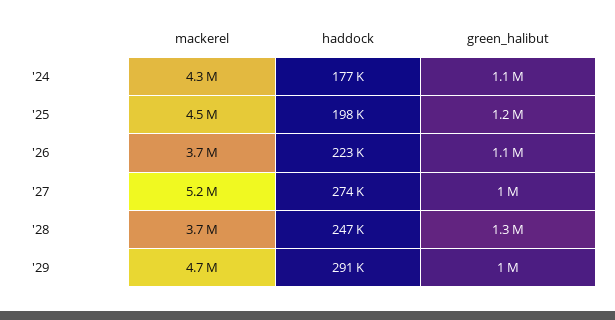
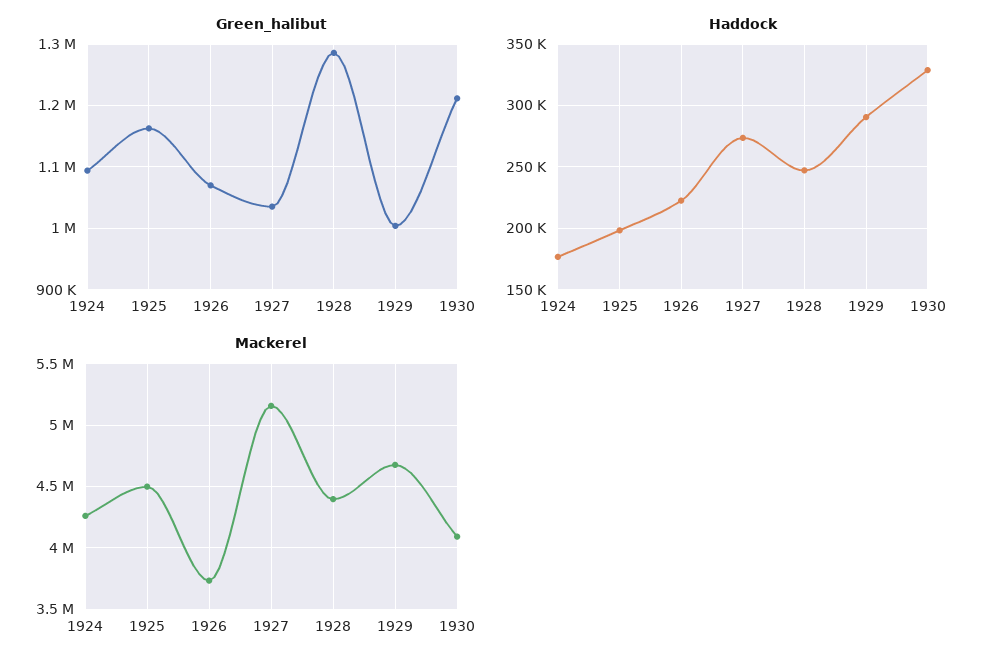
mackerel, '28: 3700000 -> 4400000
green_halibut, 1930: none -> 1210000
haddock, 1930: none -> 330000
mackerel, 1930: none -> 4100000

